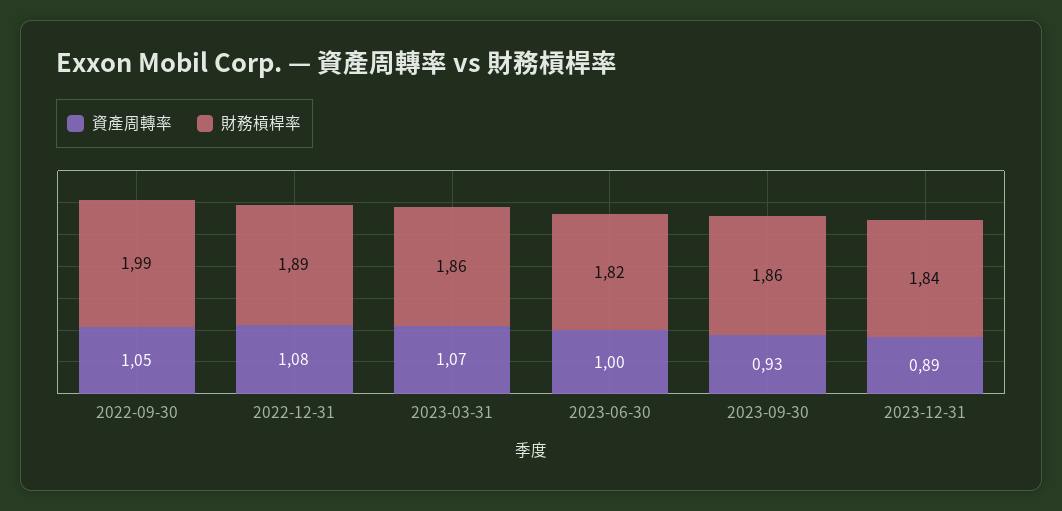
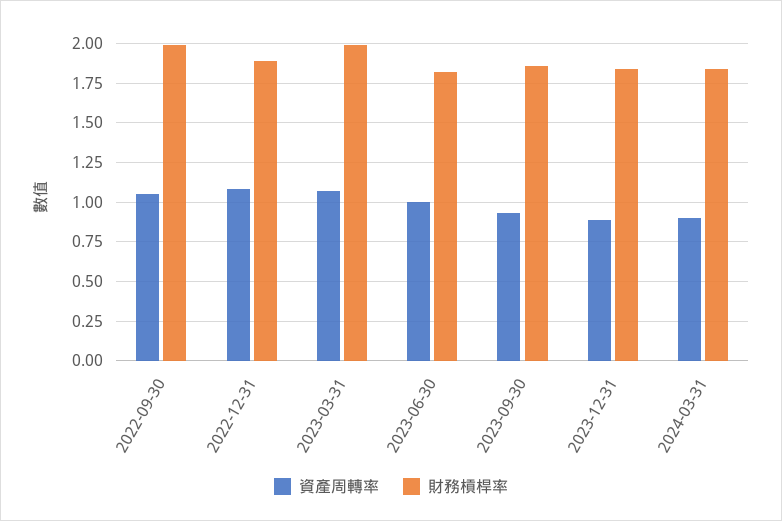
財務槓桿率, 2023-03-31: 1.86 -> 2
資產周轉率, 2024-03-31: none -> 0.9
財務槓桿率, 2024-03-31: none -> 1.85

